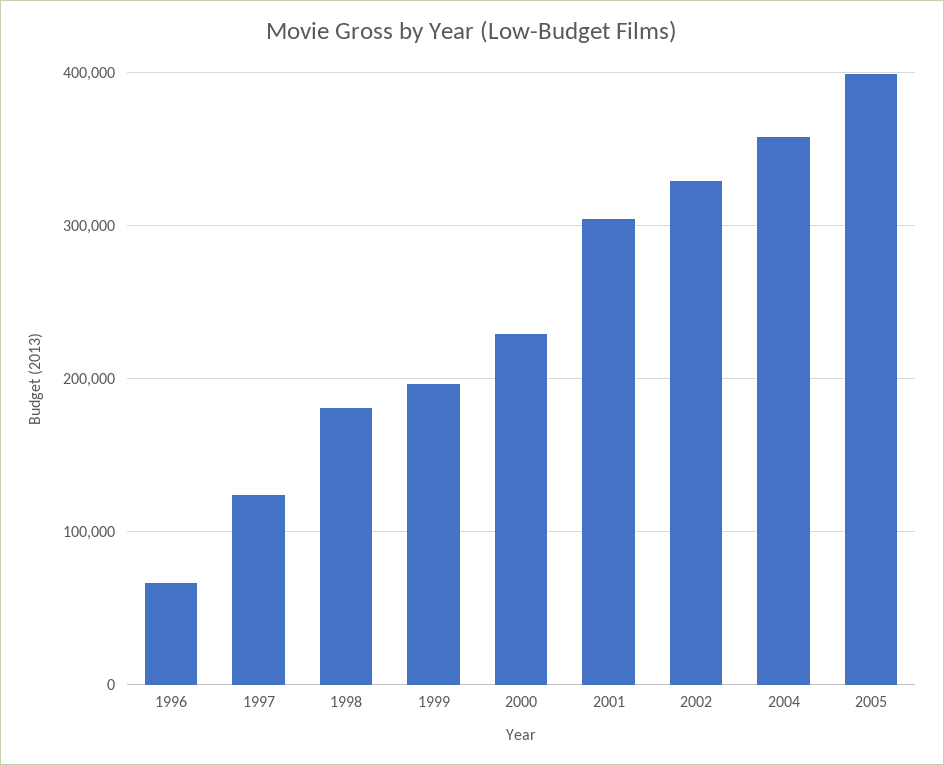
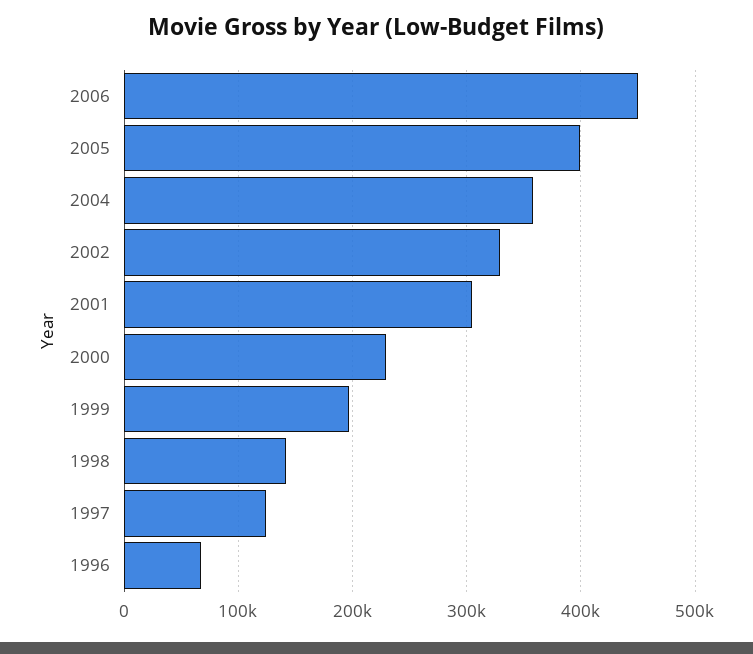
1998: 180000 -> 140000
2006: none -> 450000

